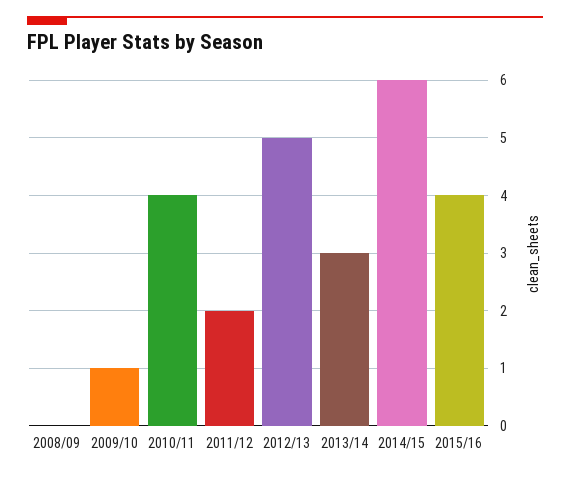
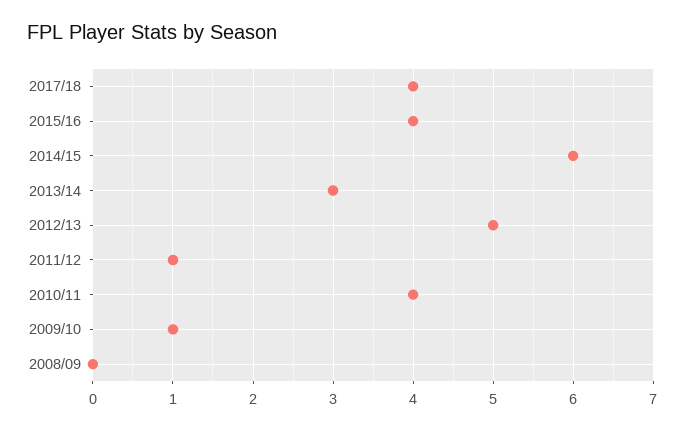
2011/12: 2 -> 1
2017/18: none -> 4

